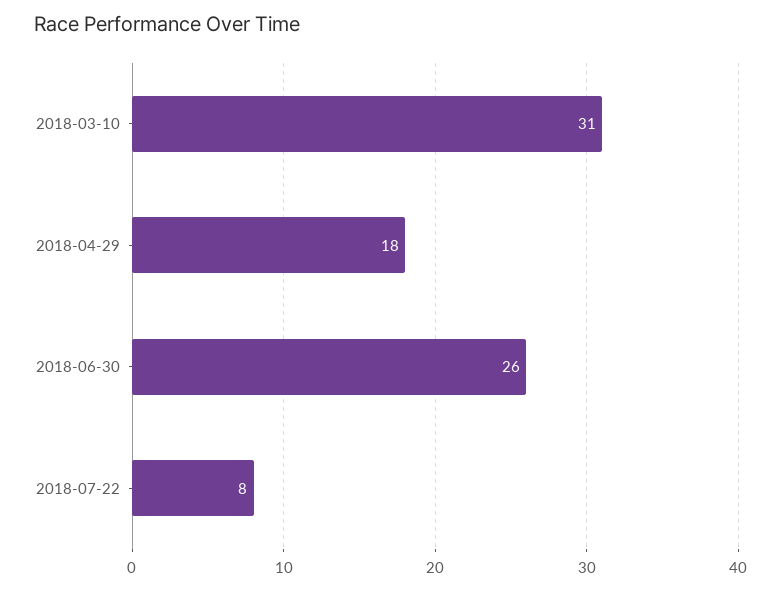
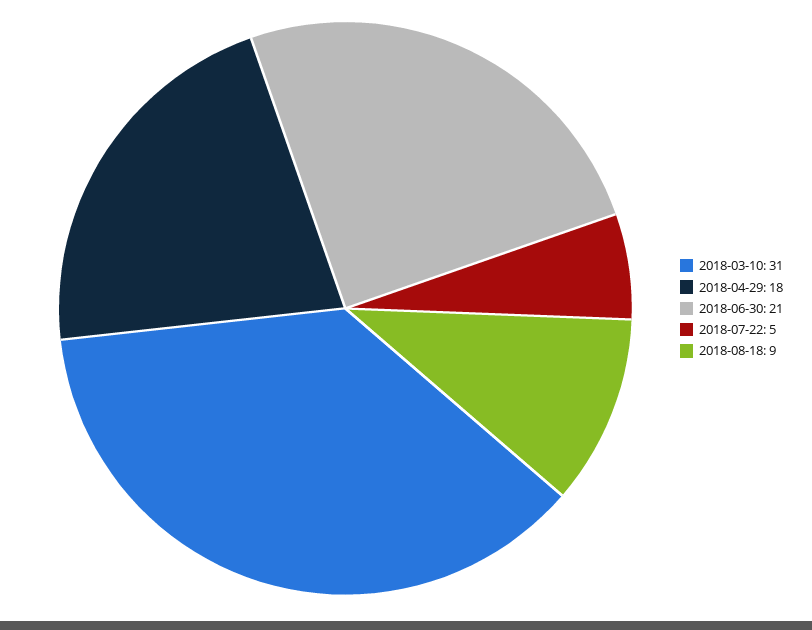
2018-06-30: 26 -> 21
2018-07-22: 8 -> 5
2018-08-18: none -> 9

